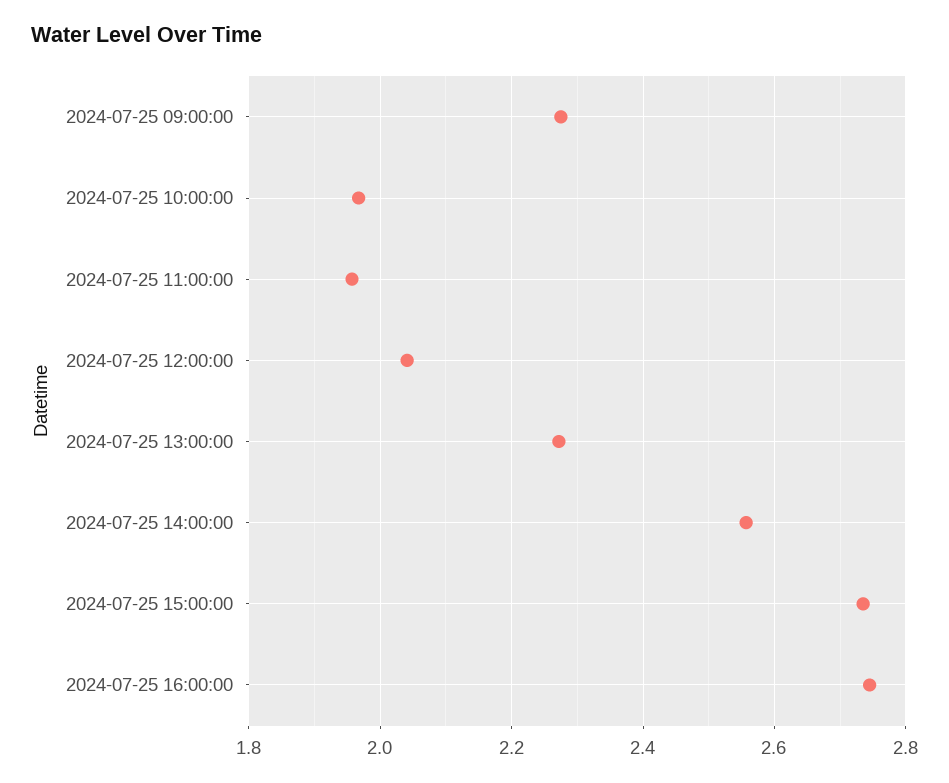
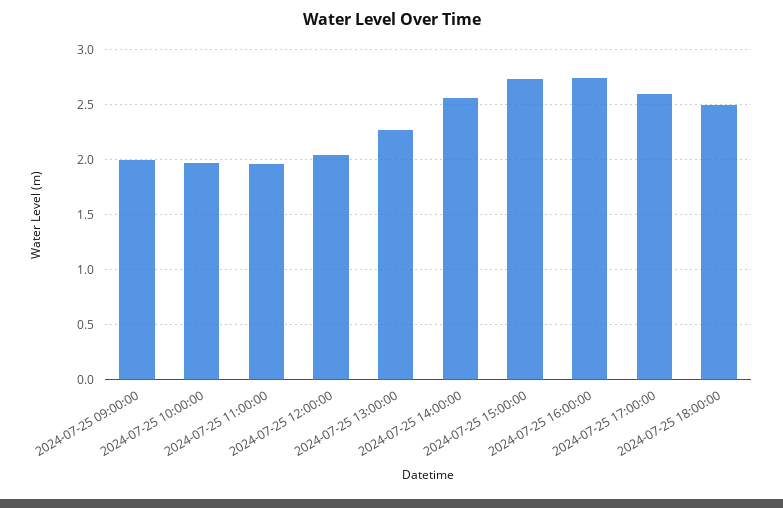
2024-07-25 09:00:00: 2.28 -> 2
2024-07-25 17:00:00: none -> 2.6
2024-07-25 18:00:00: none -> 2.5

